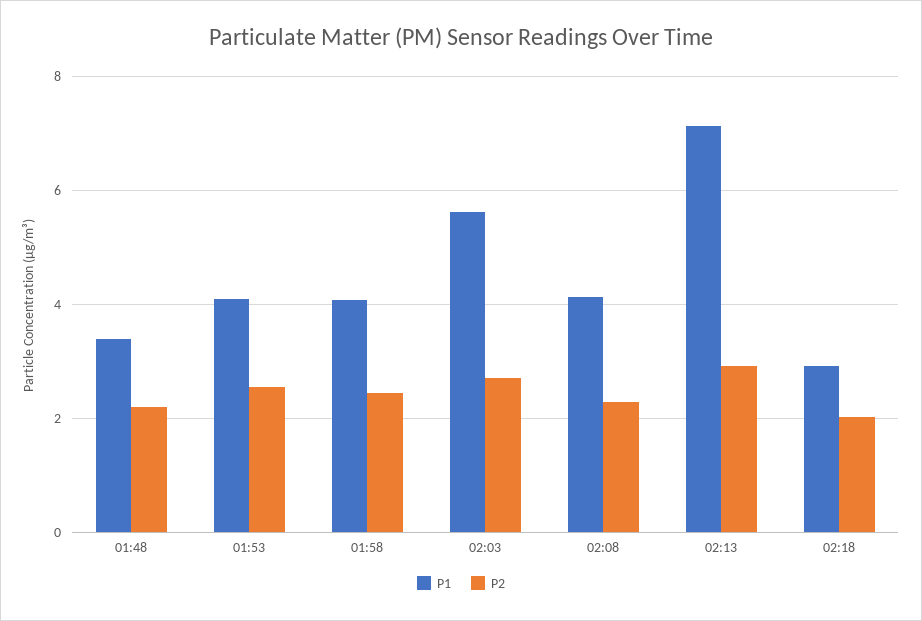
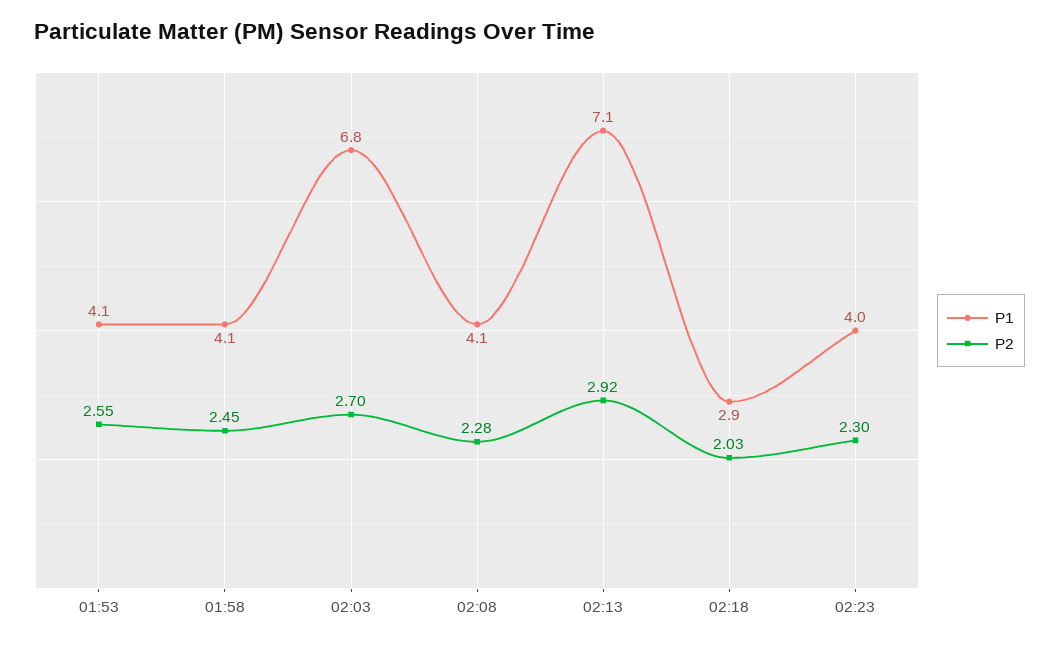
P1, 01:48: 3.4 -> none
P2, 01:48: 2.2 -> none
P1, 02:03: 5.6 -> 6.8
P1, 02:23: none -> 4
P2, 02:23: none -> 2.3

